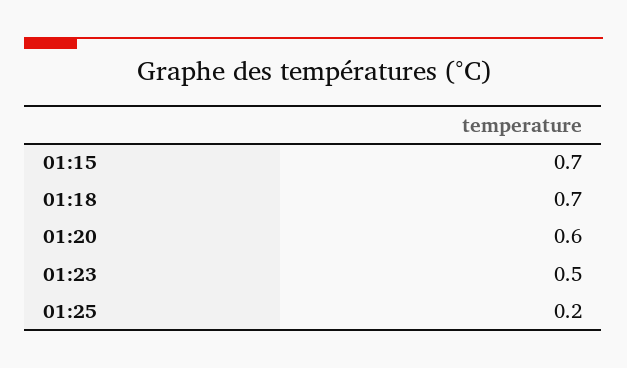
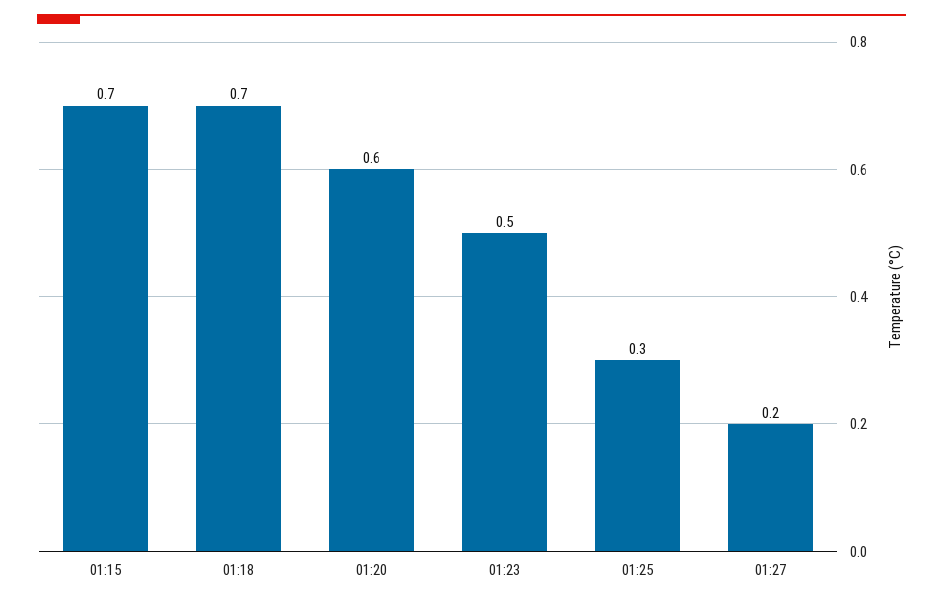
01:25: 0.2 -> 0.3
01:27: none -> 0.2

